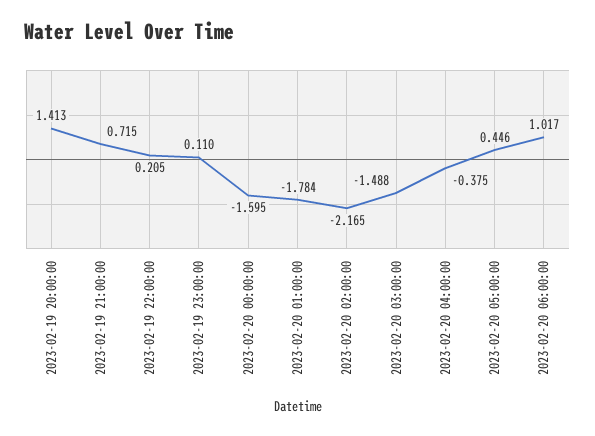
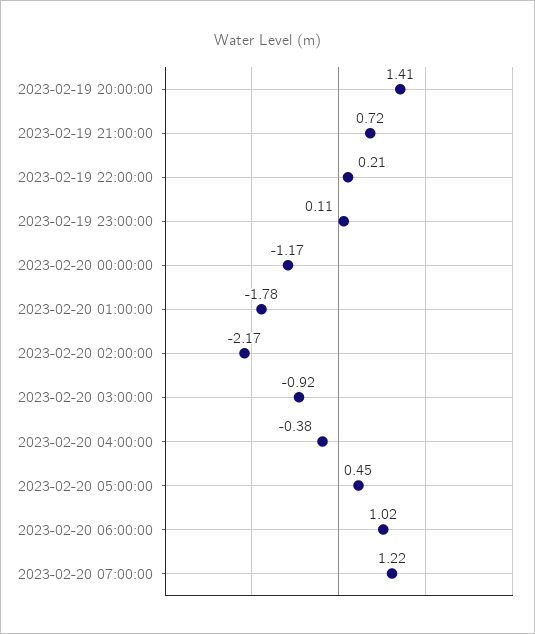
2023-02-20 00:00:00: -1.595 -> -1.17
2023-02-20 03:00:00: -1.488 -> -0.92
2023-02-20 07:00:00: none -> 1.22

